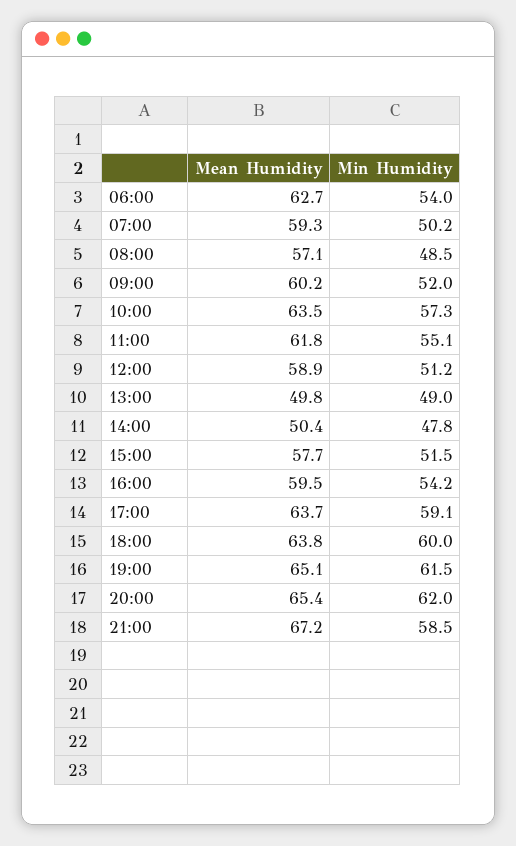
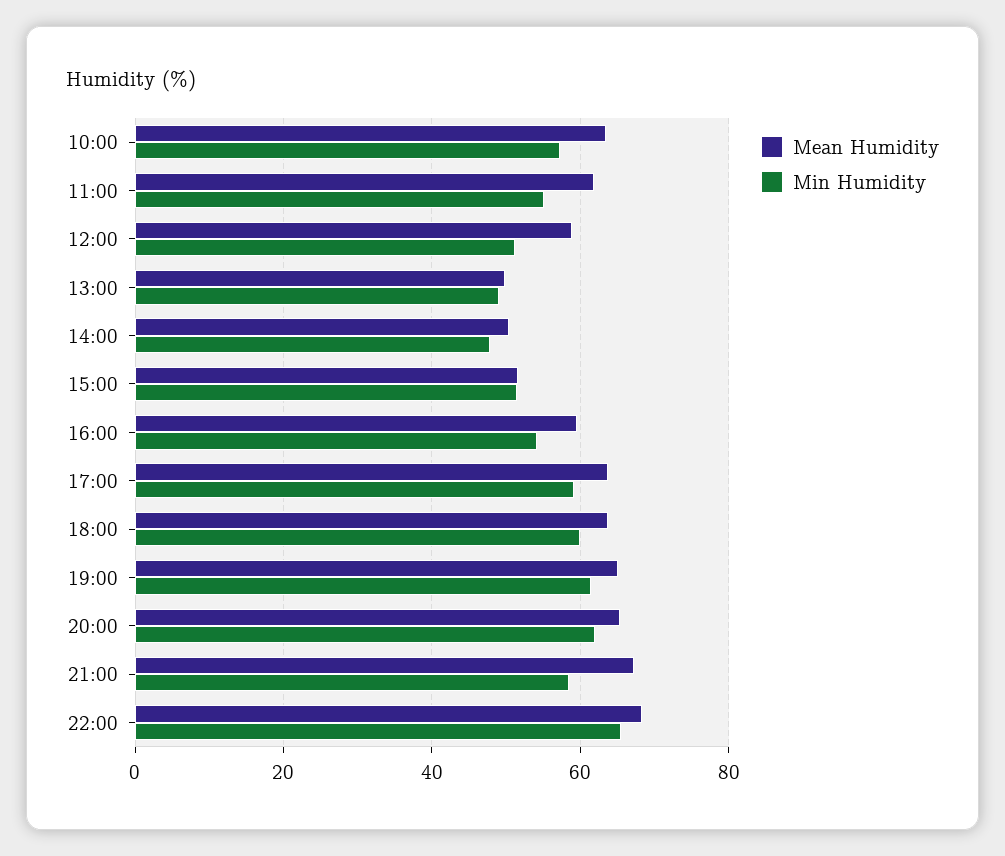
Mean Humidity, 06:00: 62.7 -> none
Min Humidity, 06:00: 54 -> none
Mean Humidity, 07:00: 59.3 -> none
Min Humidity, 07:00: 50.2 -> none
Mean Humidity, 08:00: 57.1 -> none
Min Humidity, 08:00: 48.5 -> none
Mean Humidity, 09:00: 60.2 -> none
Min Humidity, 09:00: 52 -> none
Mean Humidity, 15:00: 57.7 -> 52
Mean Humidity, 22:00: none -> 68
Min Humidity, 22:00: none -> 66

